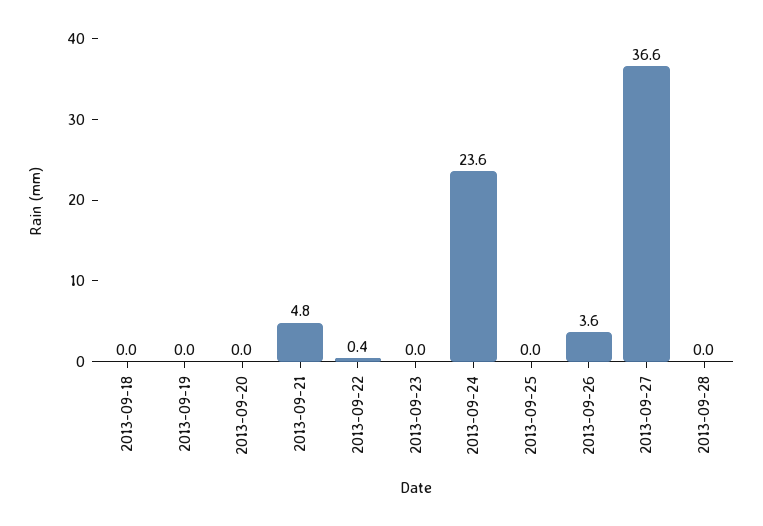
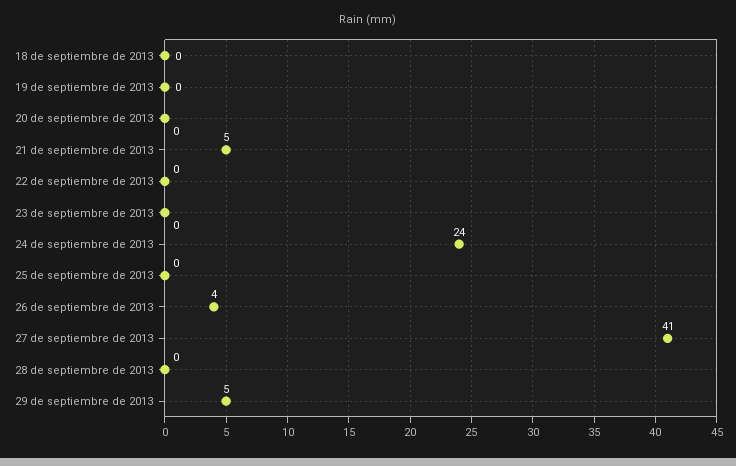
2013-09-27: 36.6 -> 41
29 de septiembre de 2013: none -> 5

